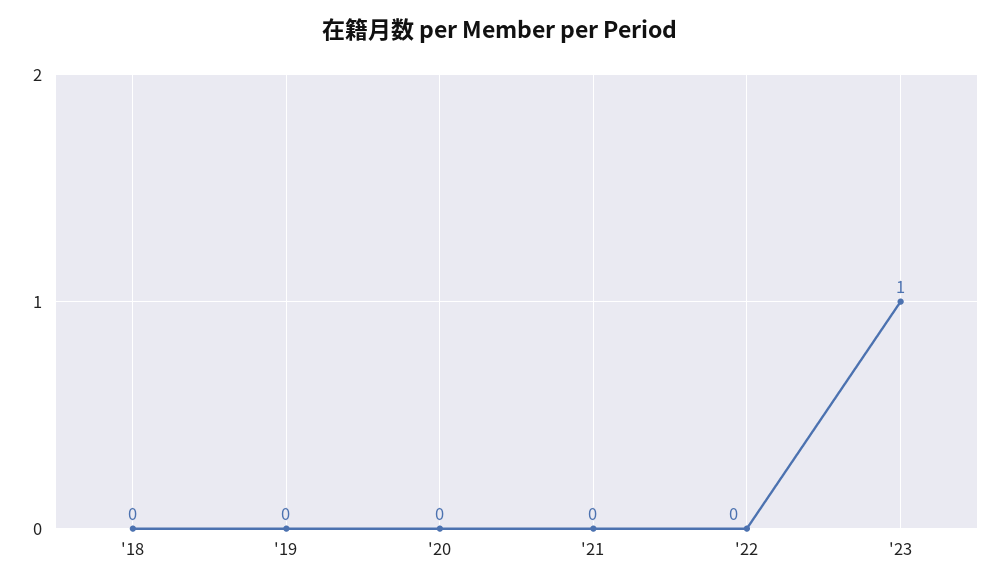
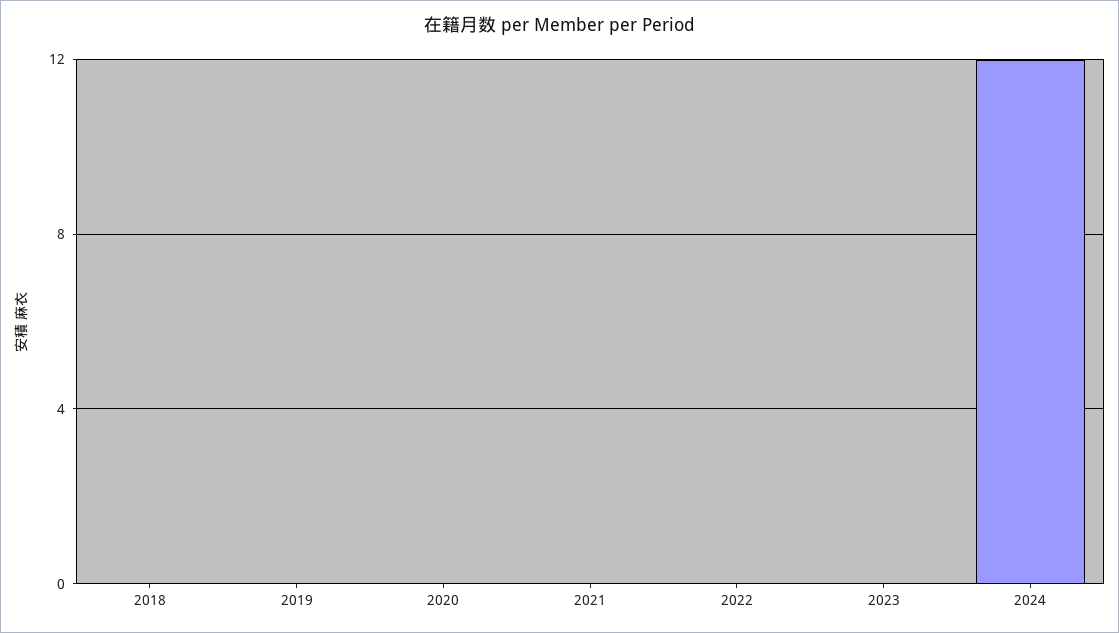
'23: 1 -> 0
2024: none -> 12

